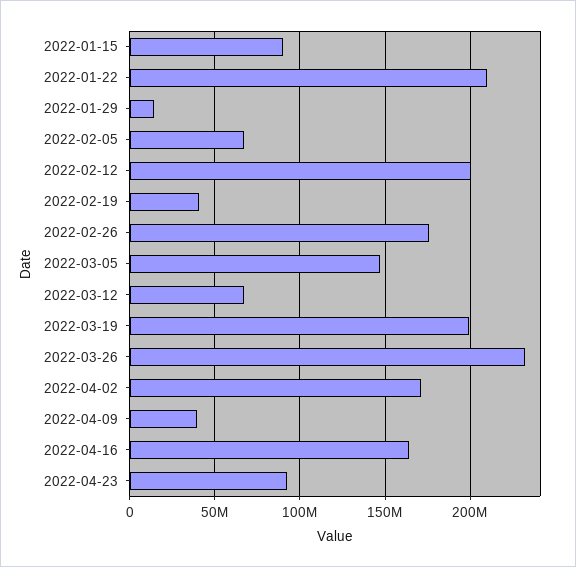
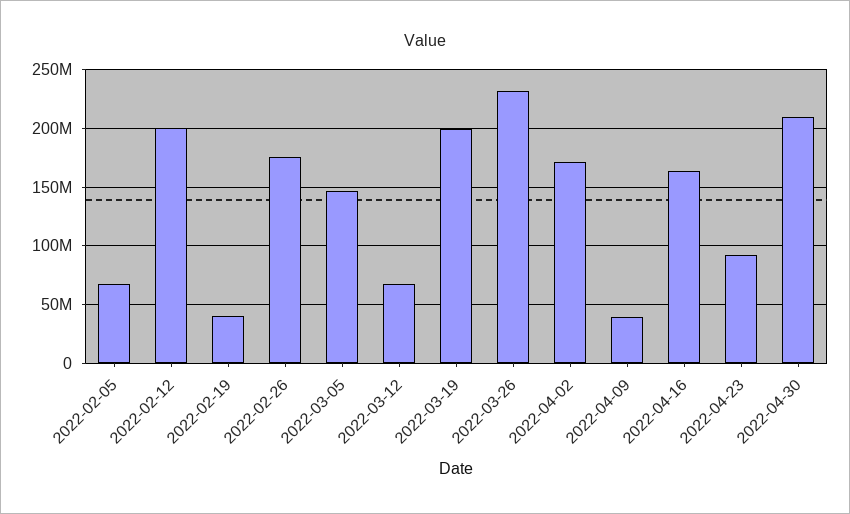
2022-01-15: 90000000 -> none
2022-01-22: 210000000 -> none
2022-01-29: 15000000 -> none
2022-04-30: none -> 210000000

